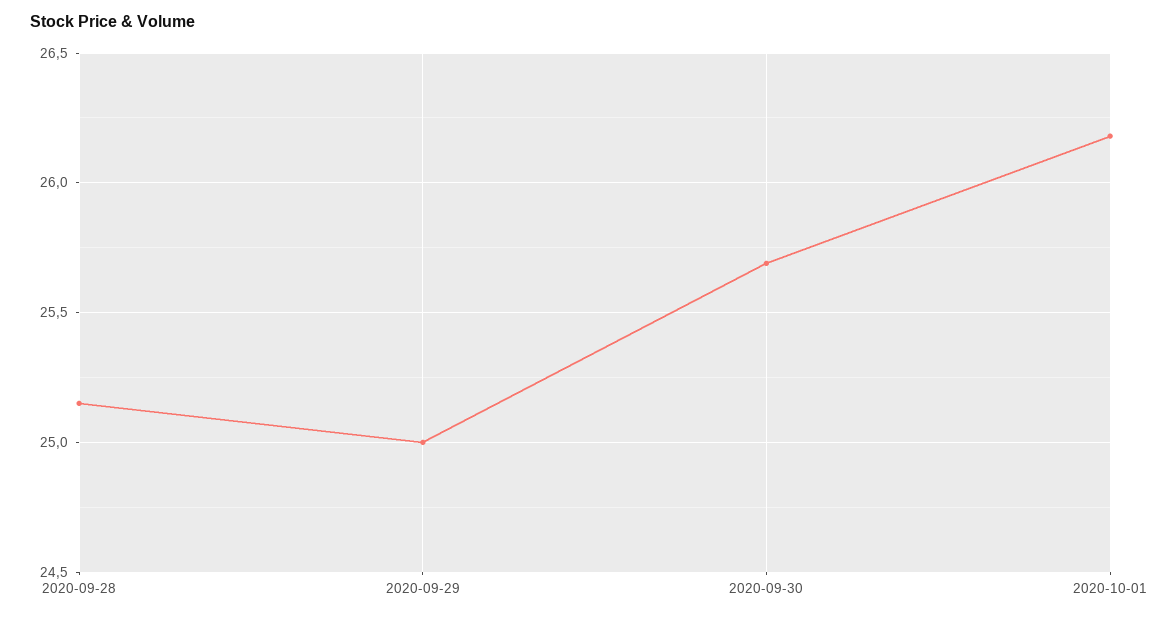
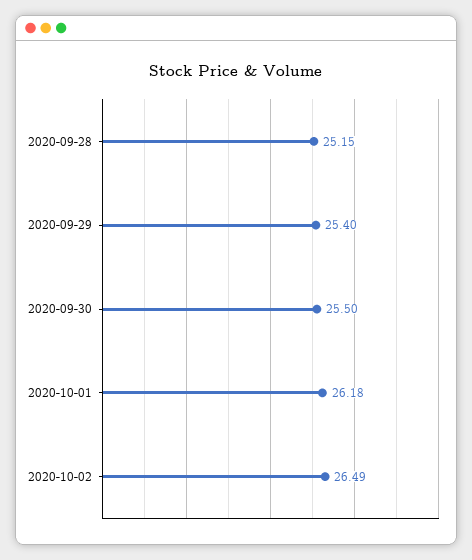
2020-09-29: 25 -> 25.4
2020-09-30: 25.7 -> 25.5
2020-10-02: none -> 26.49

